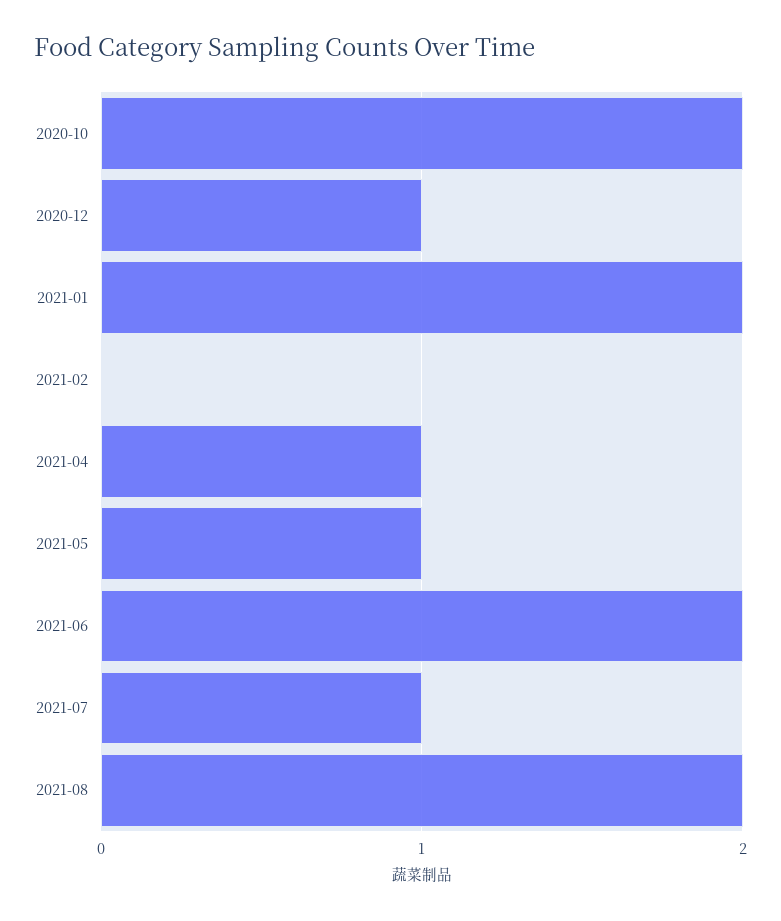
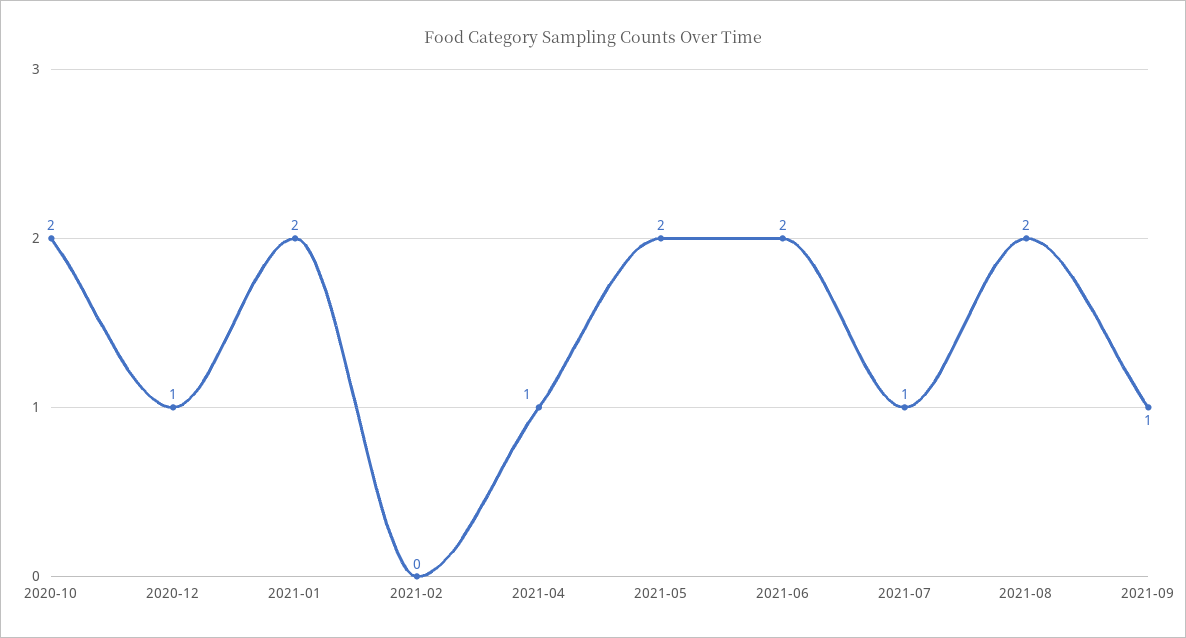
2021-05: 1 -> 2
2021-09: none -> 1

